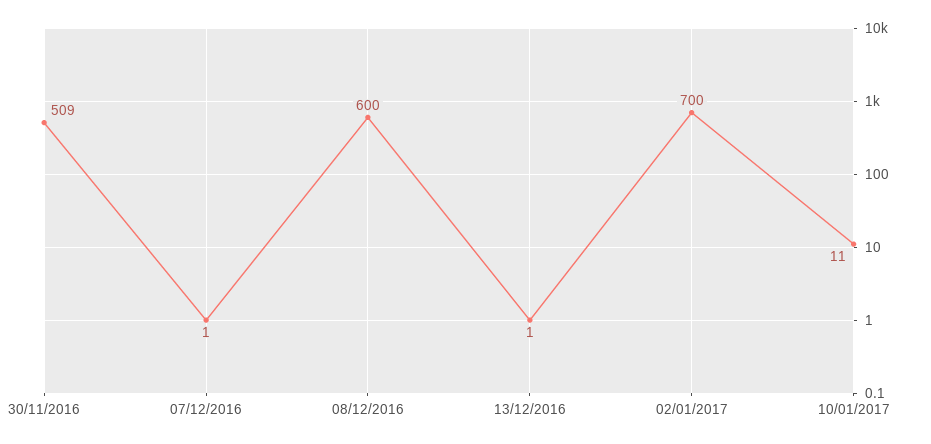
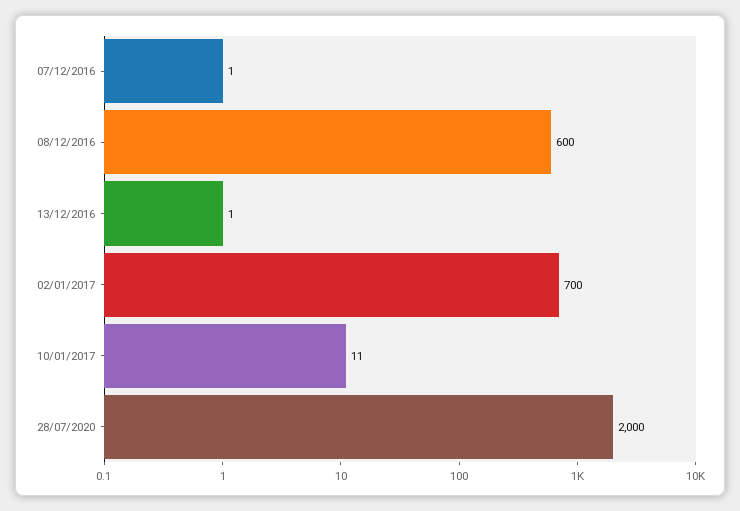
30/11/2016: 509 -> none
28/07/2020: none -> 2000

